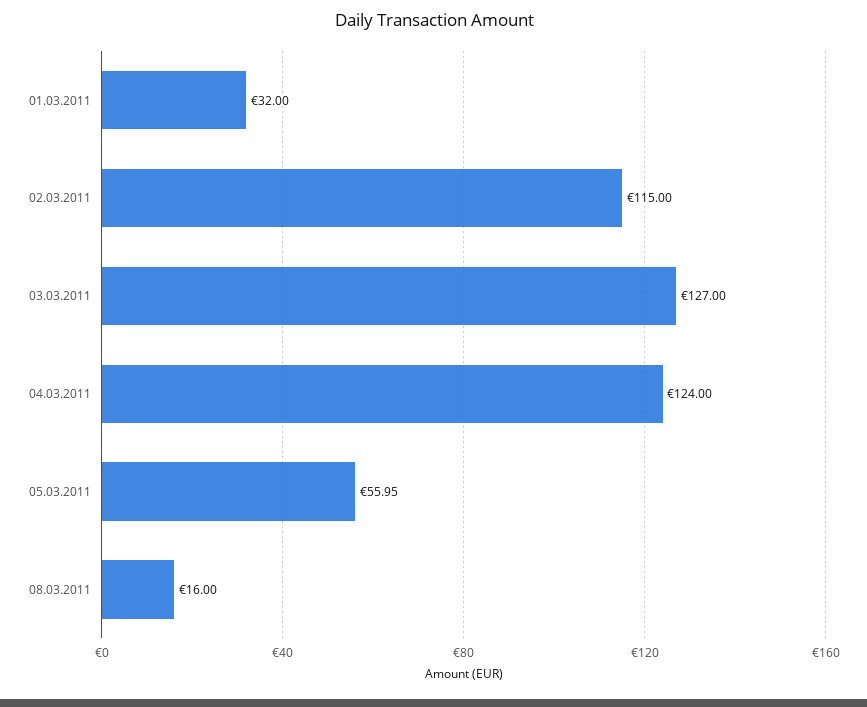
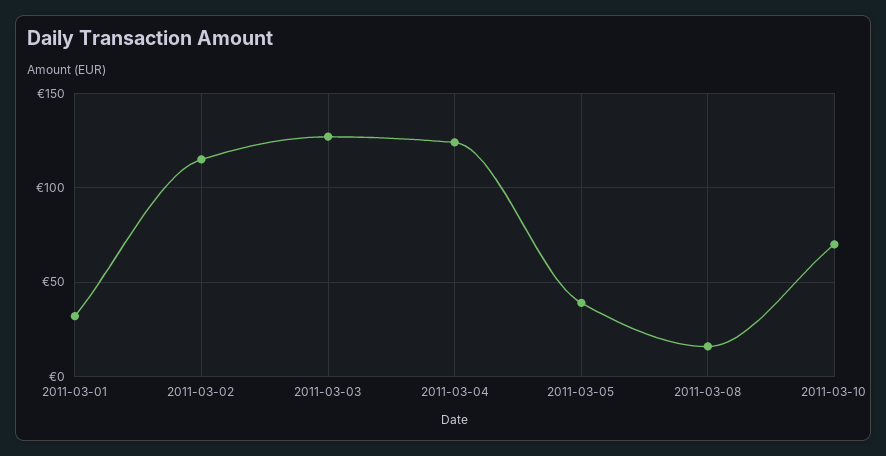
05.03.2011: 55.95 -> 40
2011-03-10: none -> 70

